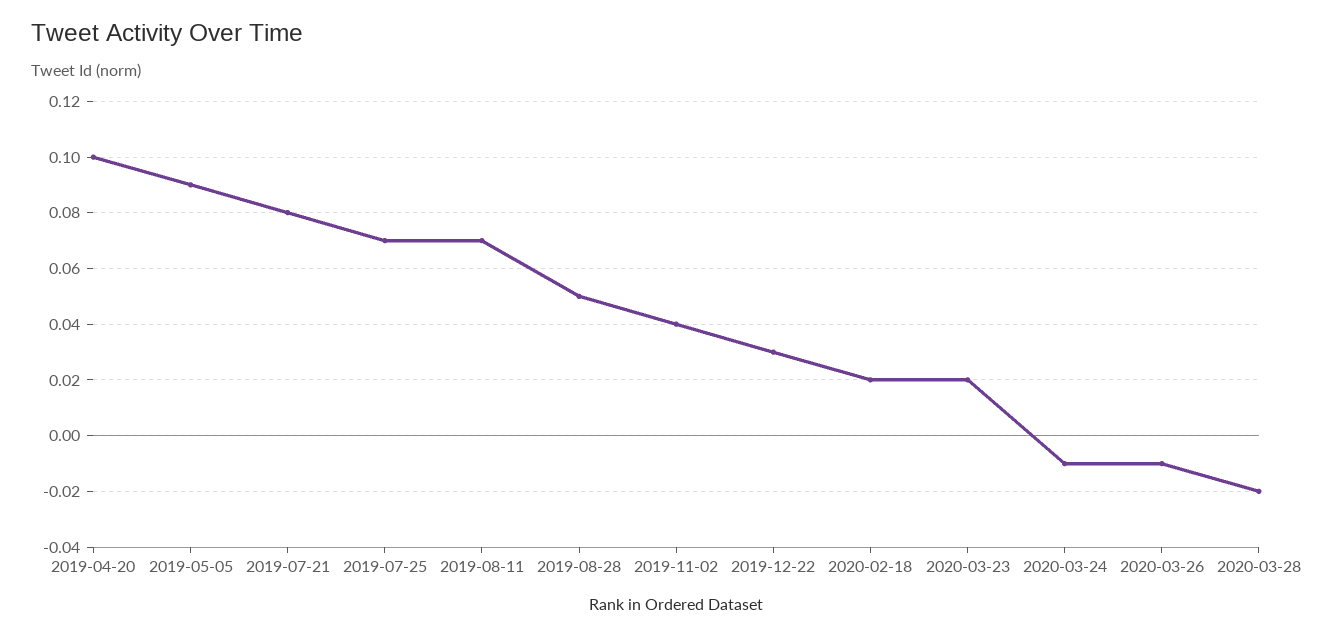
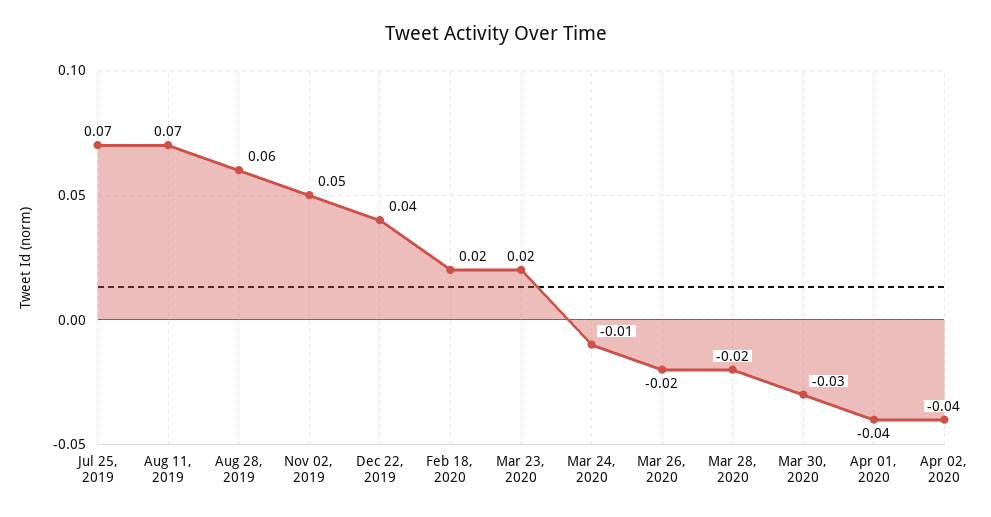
2019-04-20: 0.1 -> none
2019-05-05: 0.09 -> none
2019-07-21: 0.08 -> none
2019-08-28: 0.05 -> 0.06
2019-11-02: 0.04 -> 0.05
2019-12-22: 0.03 -> 0.04
2020-03-26: -0.01 -> -0.02
Mar 30, 2020: none -> -0.03
Apr 01, 2020: none -> -0.04
Apr 02, 2020: none -> -0.04

